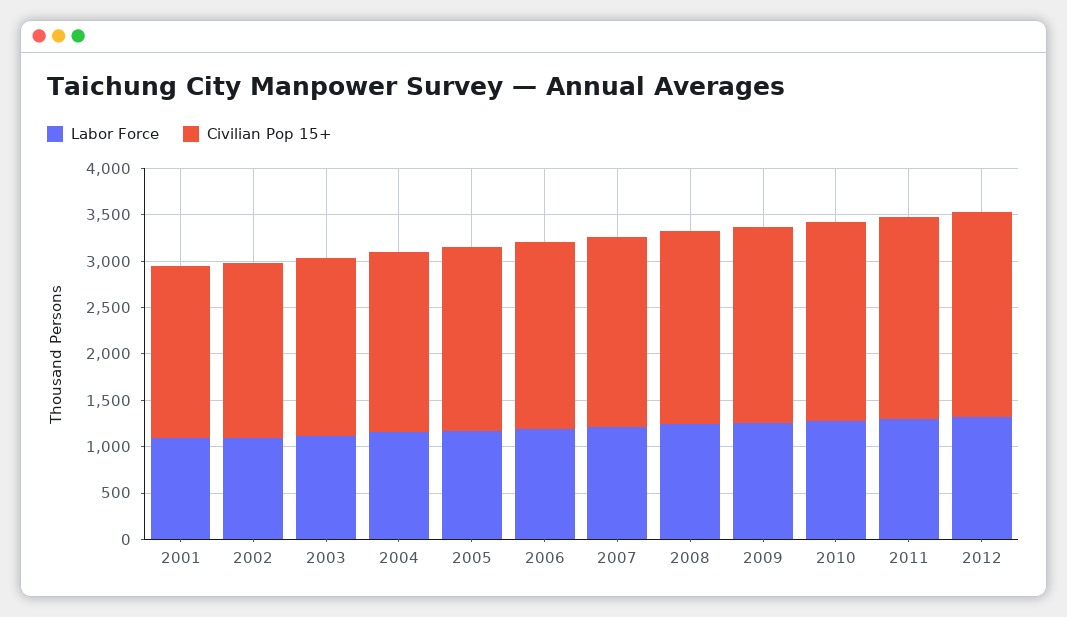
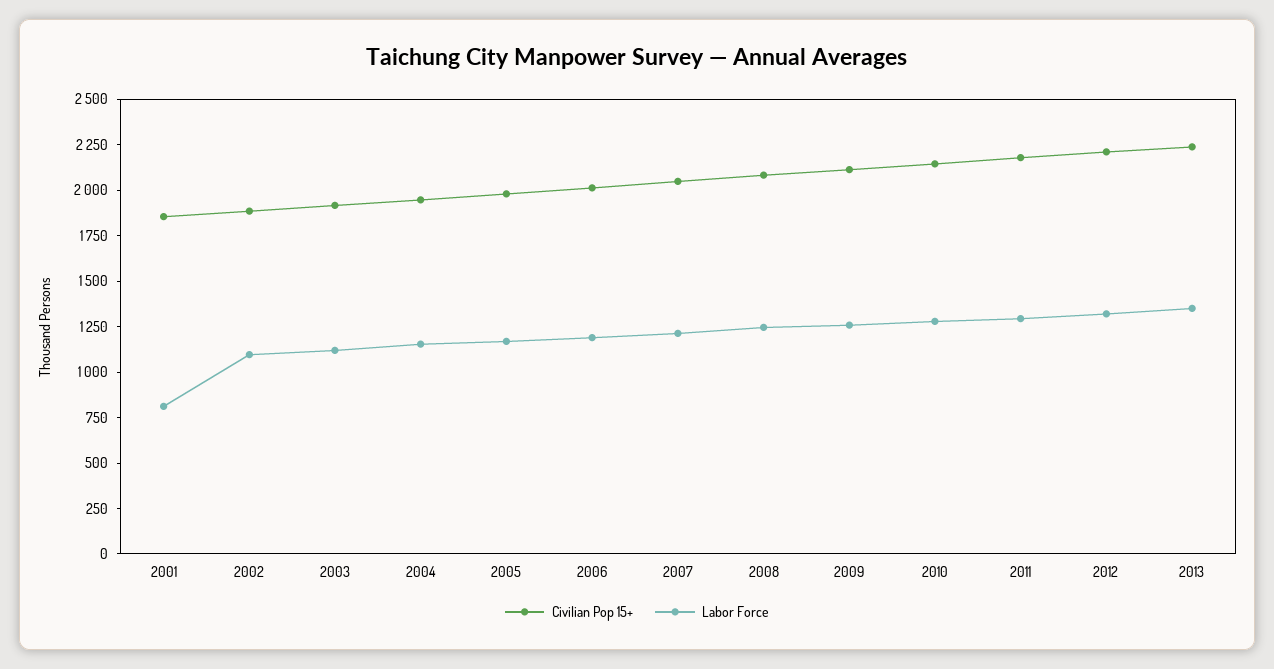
Labor Force, 2001: 1100 -> 800
Civilian Pop 15+, 2013: none -> 2250
Labor Force, 2013: none -> 1350

